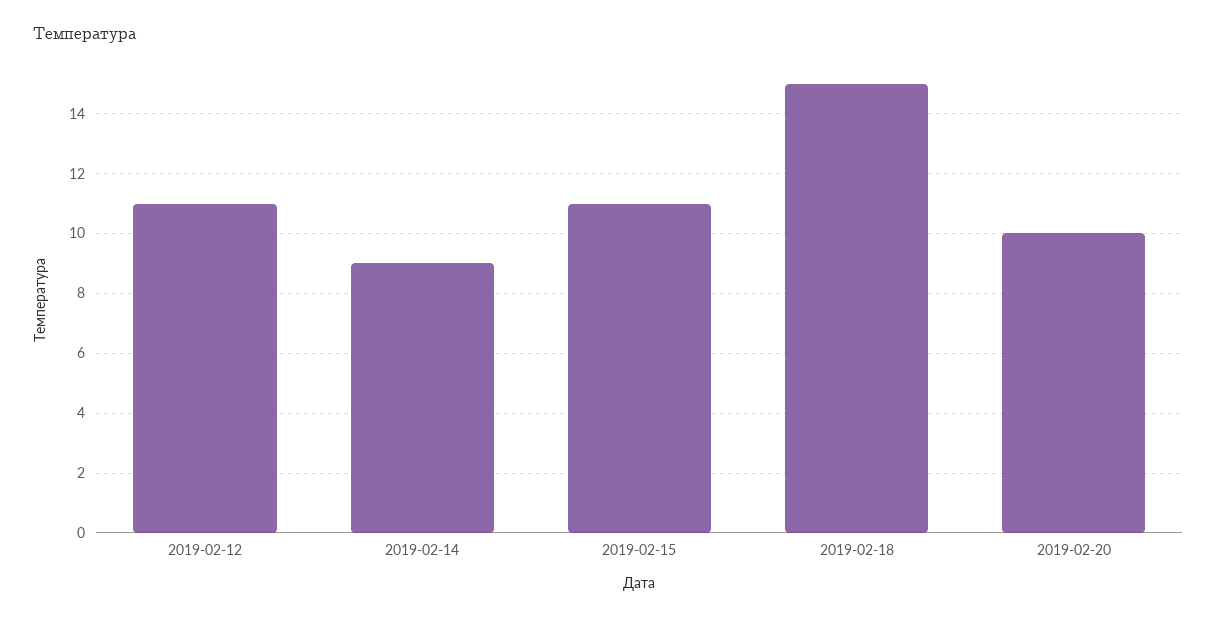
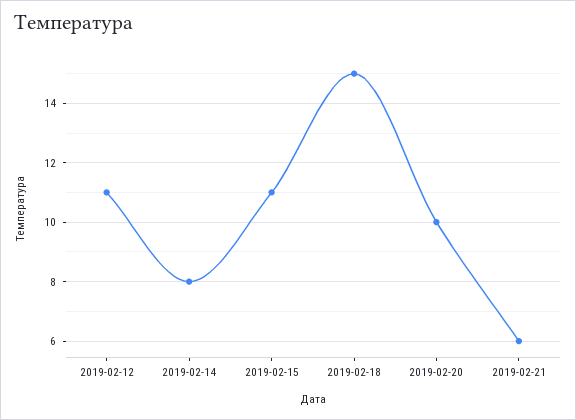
2019-02-14: 9 -> 8
2019-02-21: none -> 6

